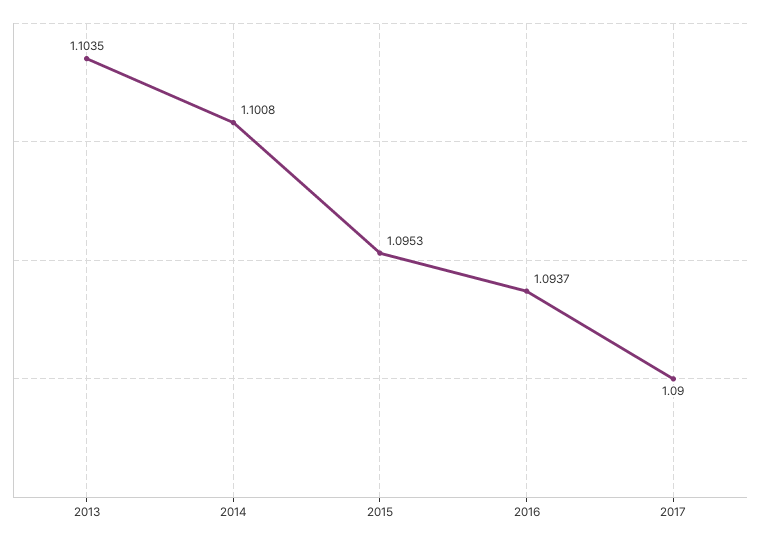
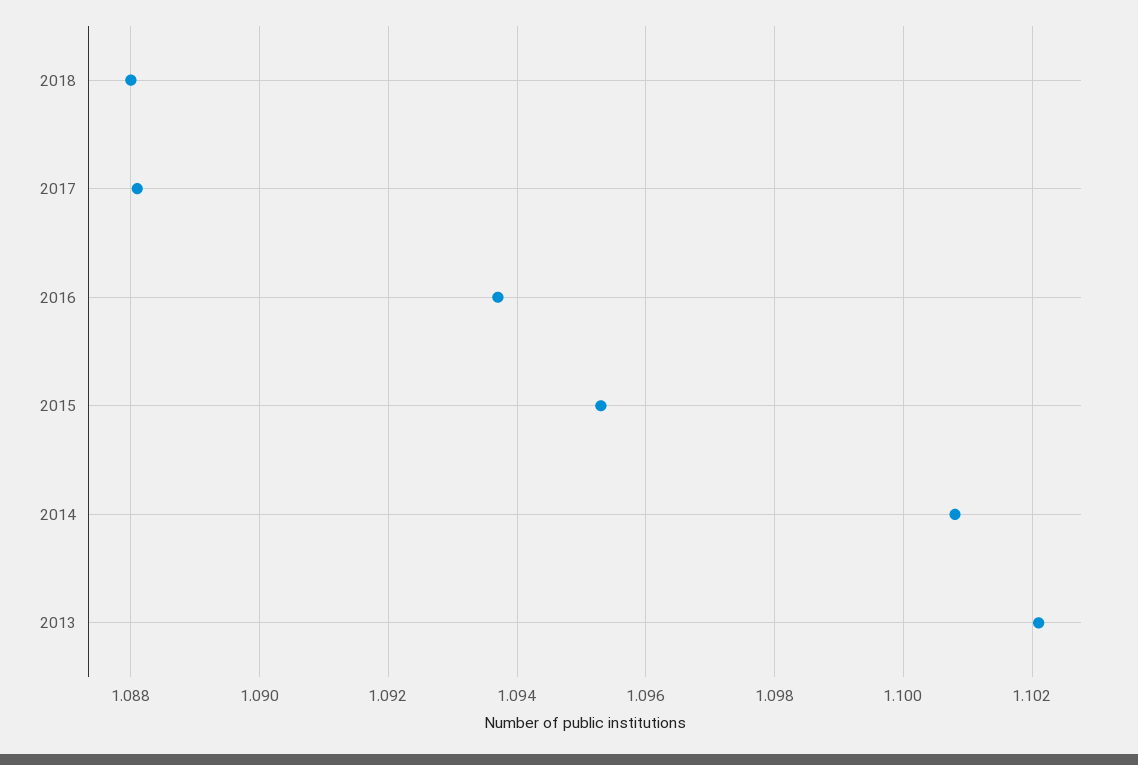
2013: 1.1035 -> 1.102
2017: 1.09 -> 1.088
2018: none -> 1.088

